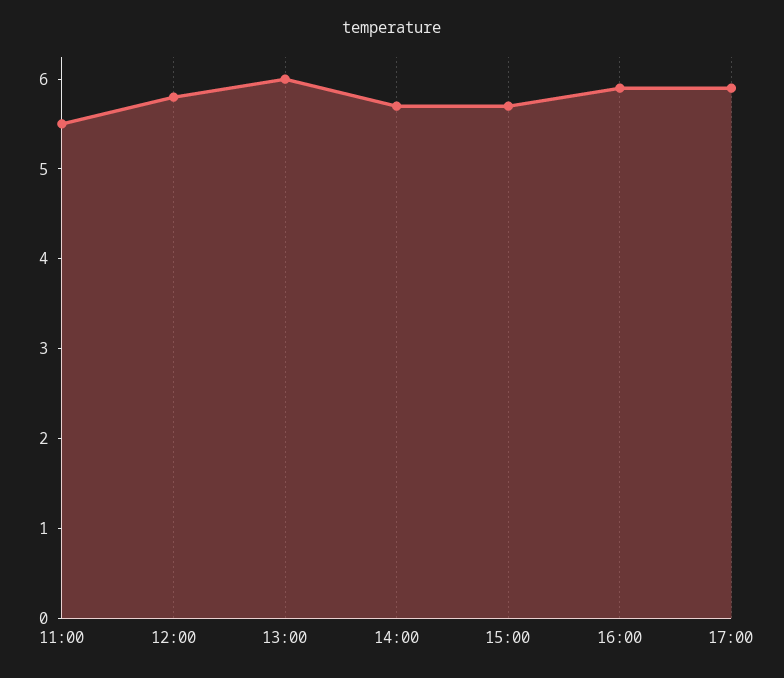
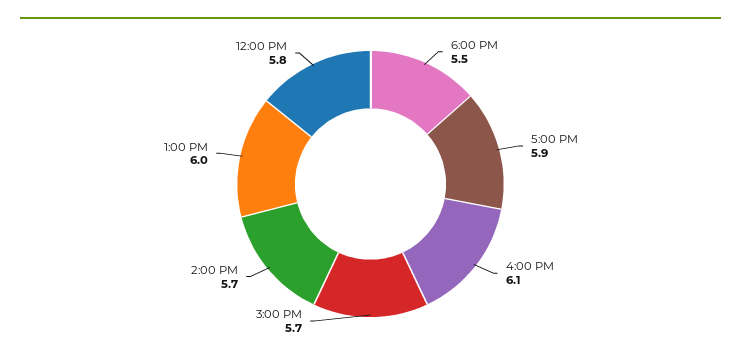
11:00: 5.5 -> none
16:00: 5.9 -> 6.1
6:00 PM: none -> 5.5

